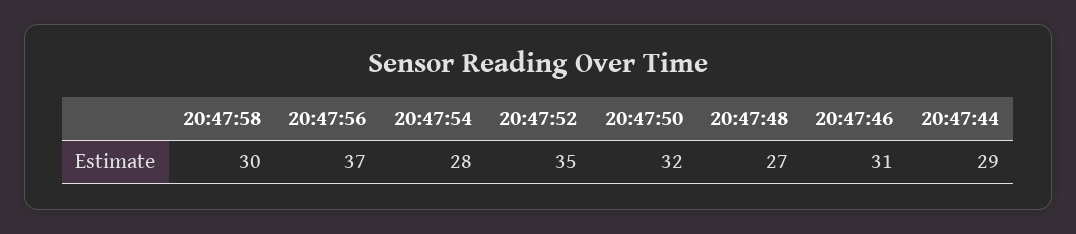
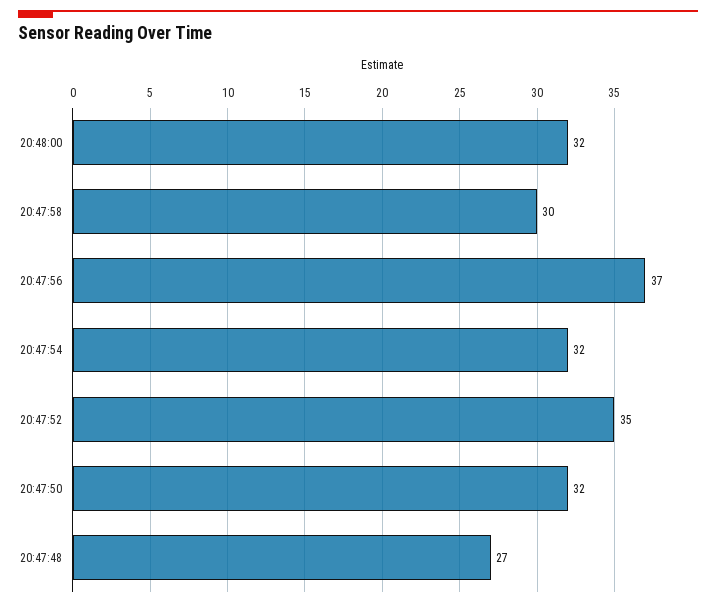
20:47:54: 28 -> 32
20:47:46: 31 -> none
20:47:44: 29 -> none
20:48:00: none -> 32

